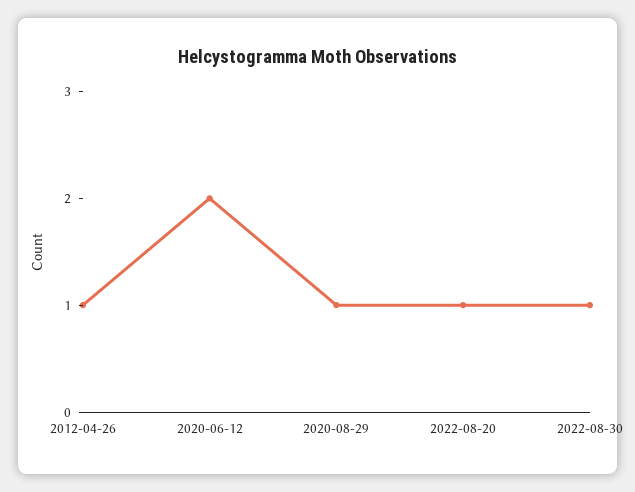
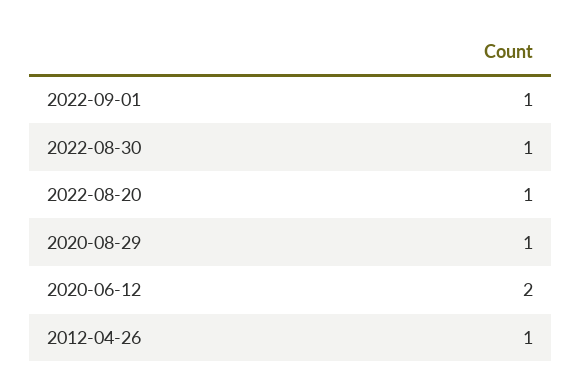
2022-09-01: none -> 1

